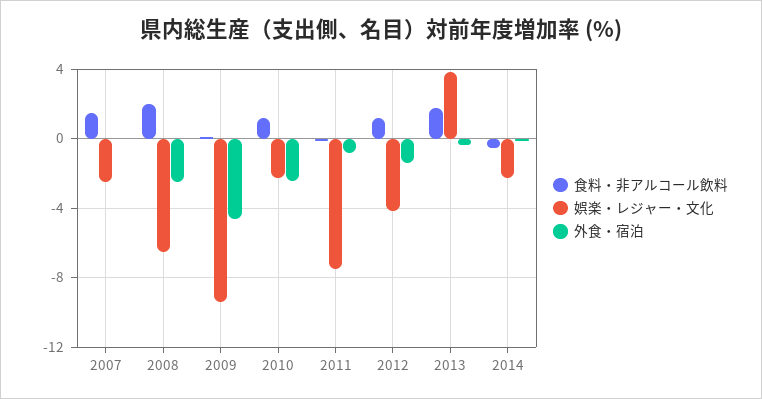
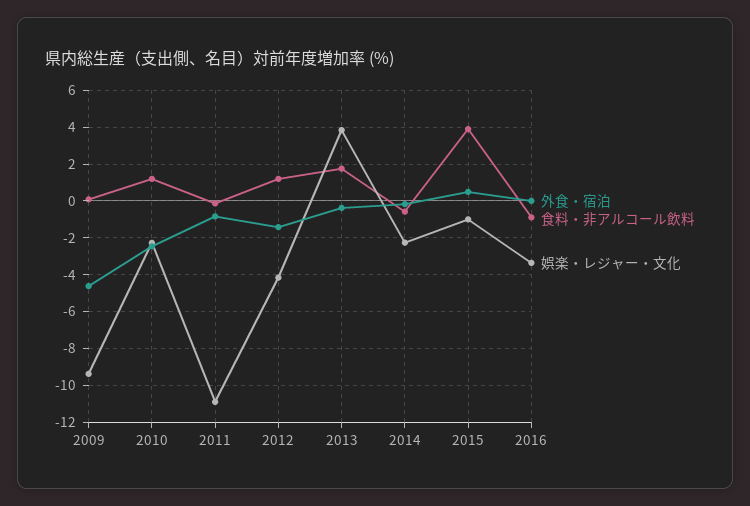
食料・非アルコール飲料, 2007: 1.5 -> none
娯楽・レジャー・文化, 2007: -2.5 -> none
外食・宿泊, 2007: 0 -> none
食料・非アルコール飲料, 2008: 2 -> none
娯楽・レジャー・文化, 2008: -6.5 -> none
外食・宿泊, 2008: -2.5 -> none
娯楽・レジャー・文化, 2011: -7.5 -> -11
外食・宿泊, 2015: none -> 0.5
食料・非アルコール飲料, 2015: none -> 4
娯楽・レジャー・文化, 2015: none -> -1
外食・宿泊, 2016: none -> 0
食料・非アルコール飲料, 2016: none -> -1
娯楽・レジャー・文化, 2016: none -> -3.5

